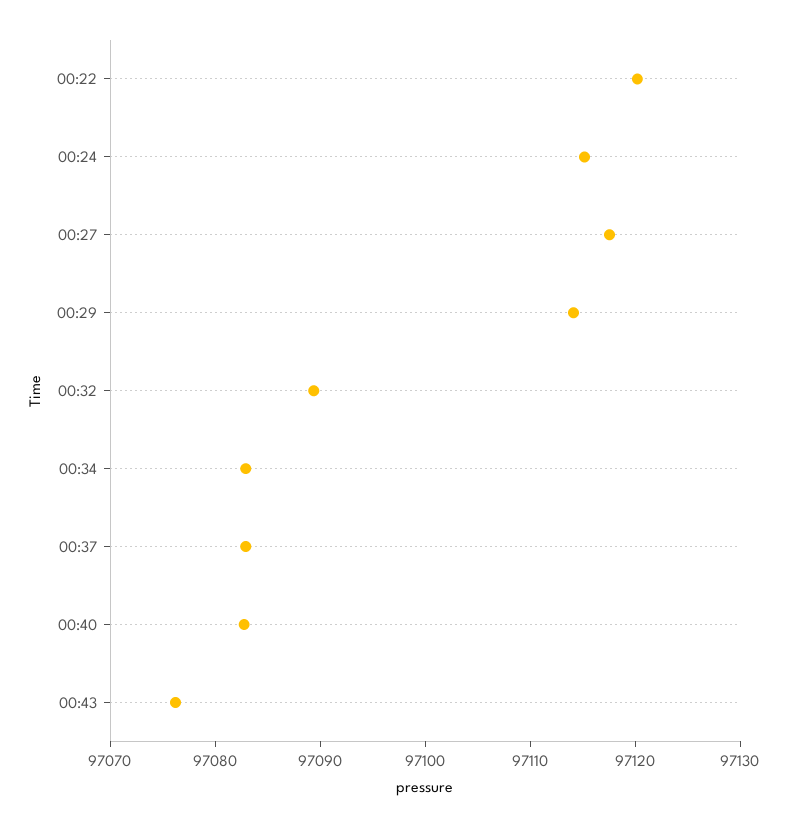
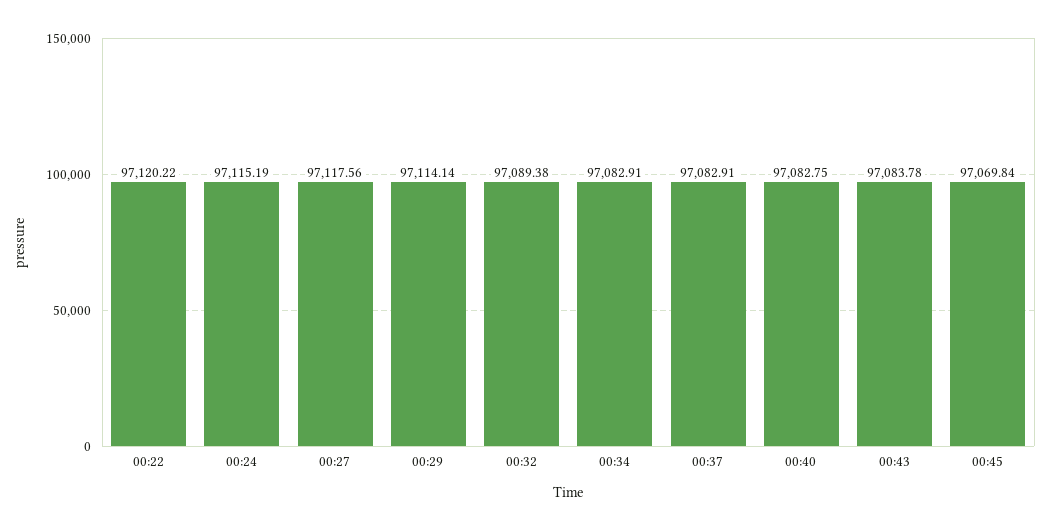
00:43: 97076 -> 97083.78
00:45: none -> 97069.84

